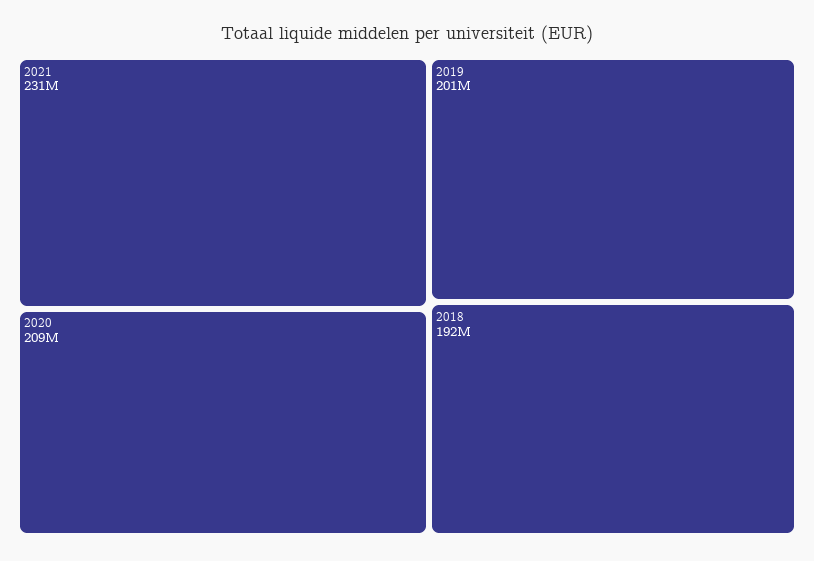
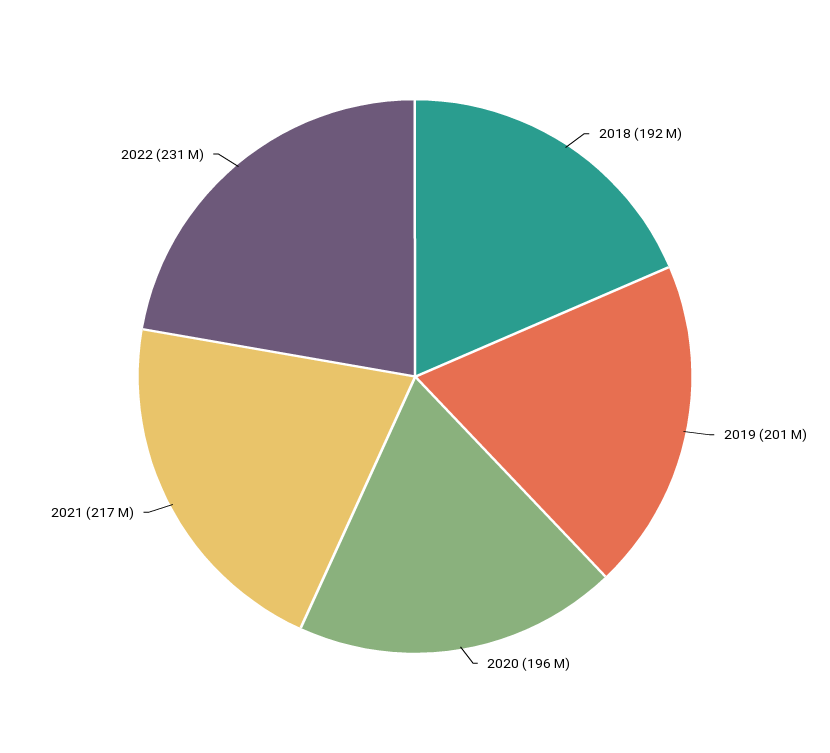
2021: 231000000 -> 217000000
2020: 209000000 -> 196000000
2022: none -> 231000000

